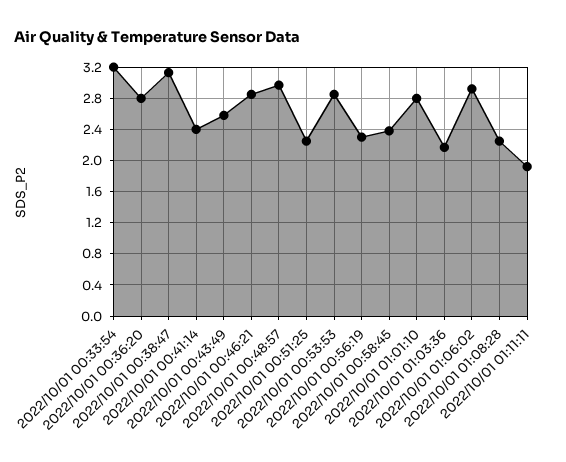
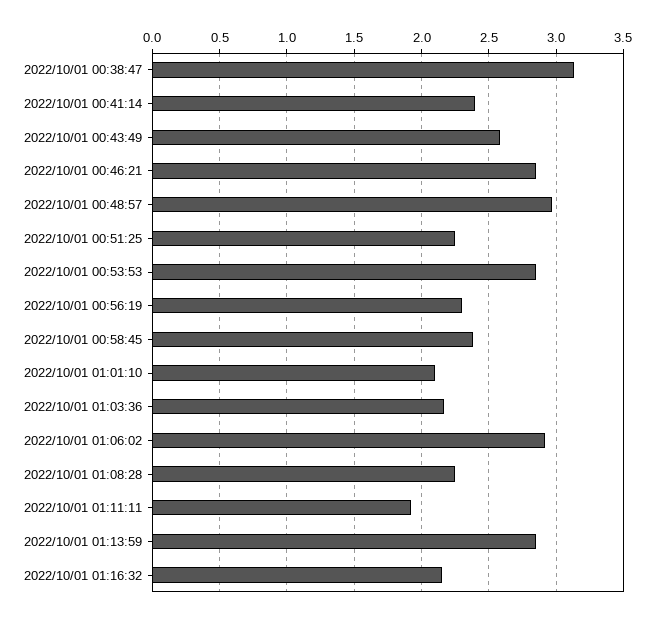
2022/10/01 00:33:54: 3.2 -> none
2022/10/01 00:36:20: 2.8 -> none
2022/10/01 01:01:10: 2.8 -> 2.1
2022/10/01 01:13:59: none -> 2.85
2022/10/01 01:16:32: none -> 2.15

